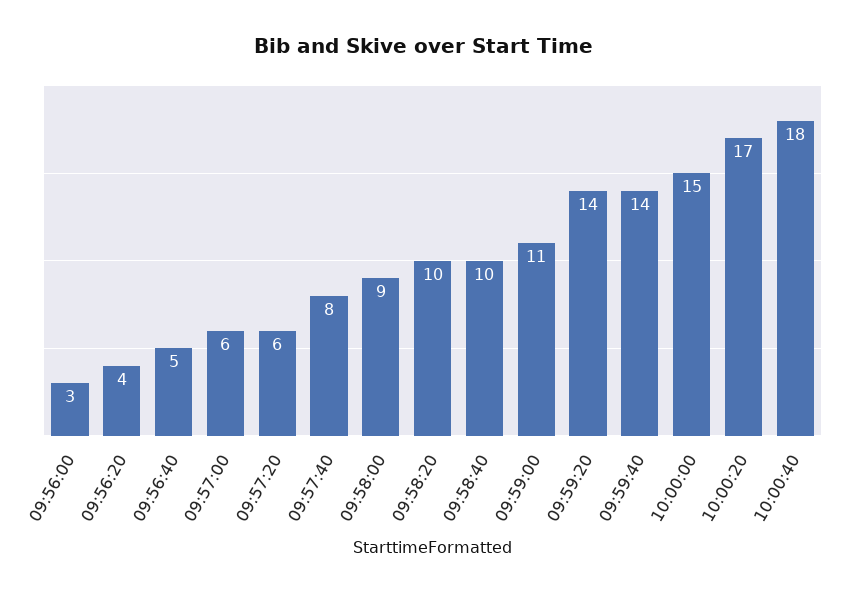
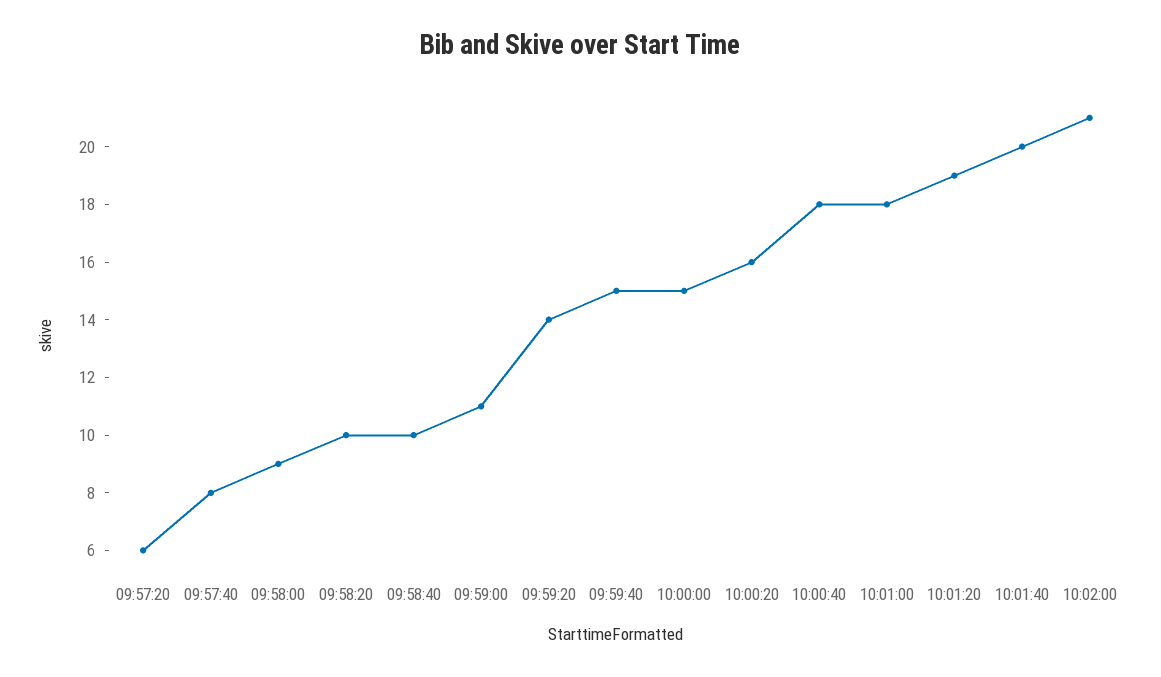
09:56:00: 3 -> none
09:56:20: 4 -> none
09:56:40: 5 -> none
09:57:00: 6 -> none
09:59:40: 14 -> 15
10:00:20: 17 -> 16
10:01:00: none -> 18
10:01:20: none -> 19
10:01:40: none -> 20
10:02:00: none -> 21

